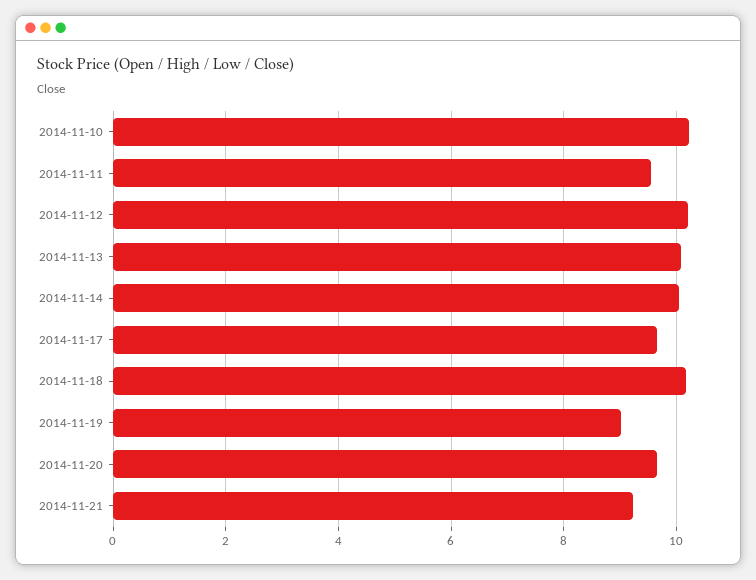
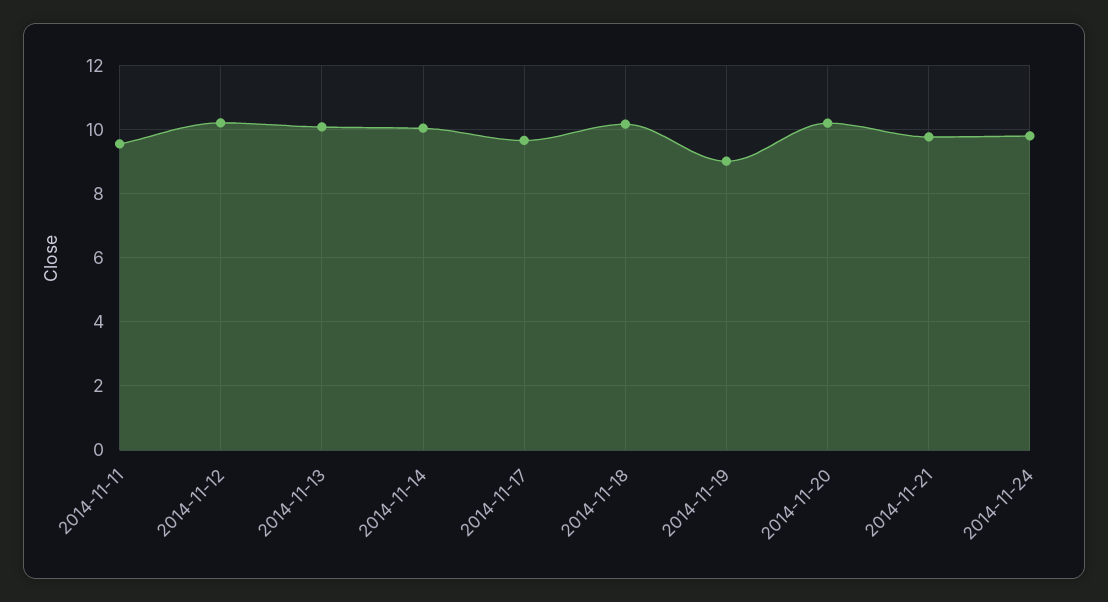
2014-11-10: 10.2 -> none
2014-11-20: 9.6 -> 10.2
2014-11-21: 9.2 -> 9.8
2014-11-24: none -> 9.8

